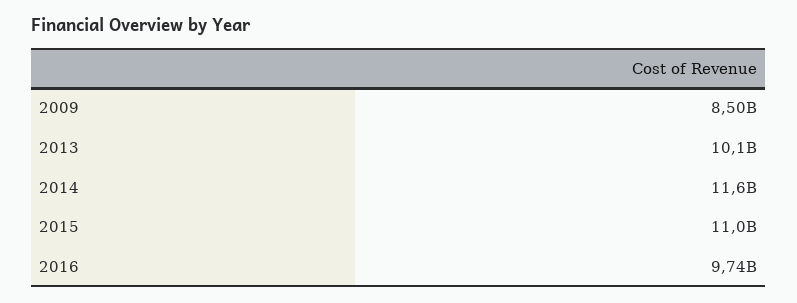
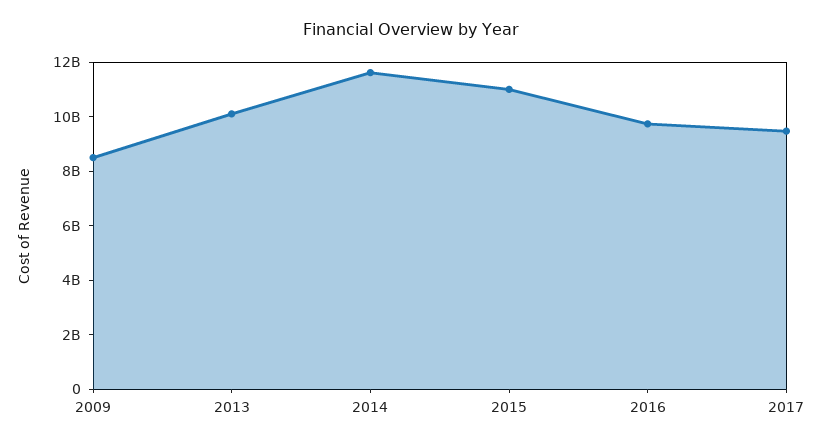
2017: none -> 9500000000

